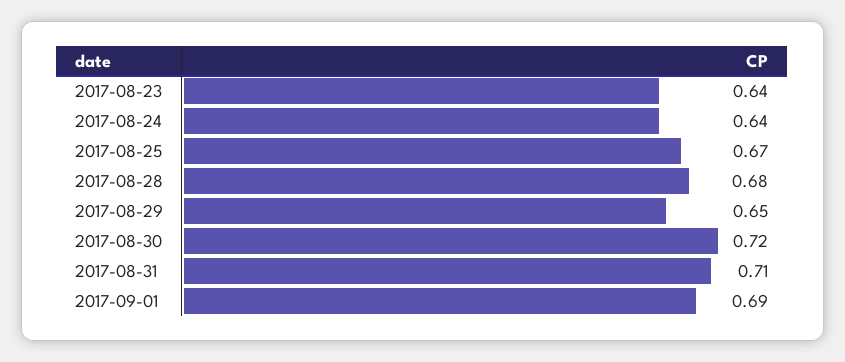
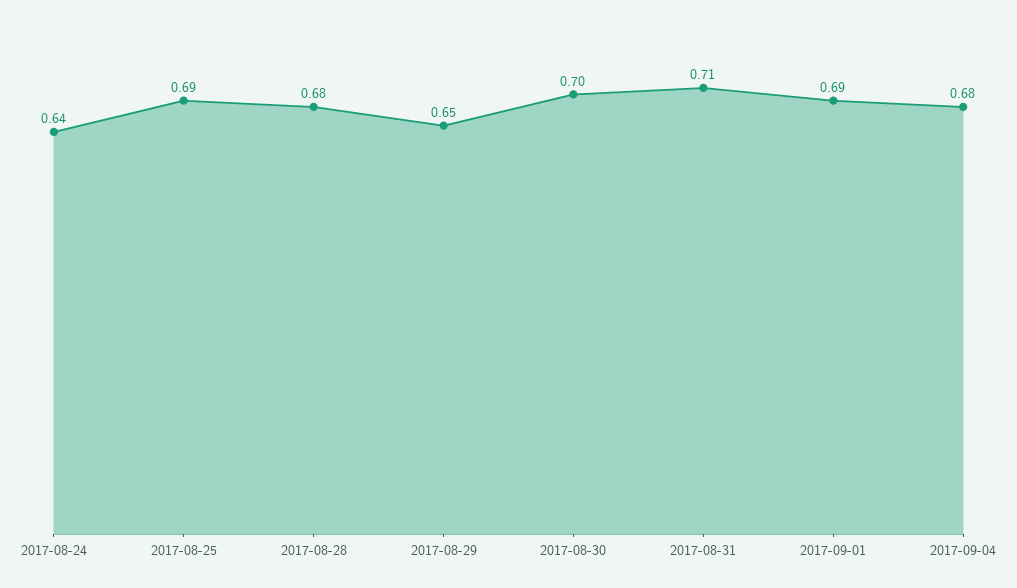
2017-08-23: 0.64 -> none
2017-08-25: 0.67 -> 0.69
2017-08-30: 0.72 -> 0.7
2017-09-04: none -> 0.68

